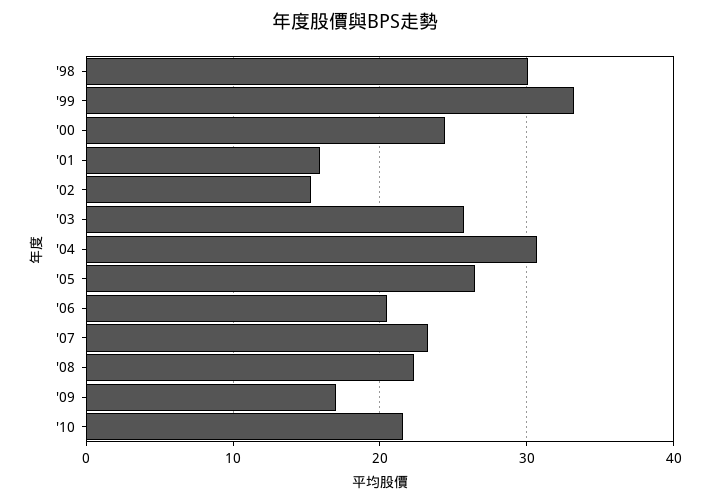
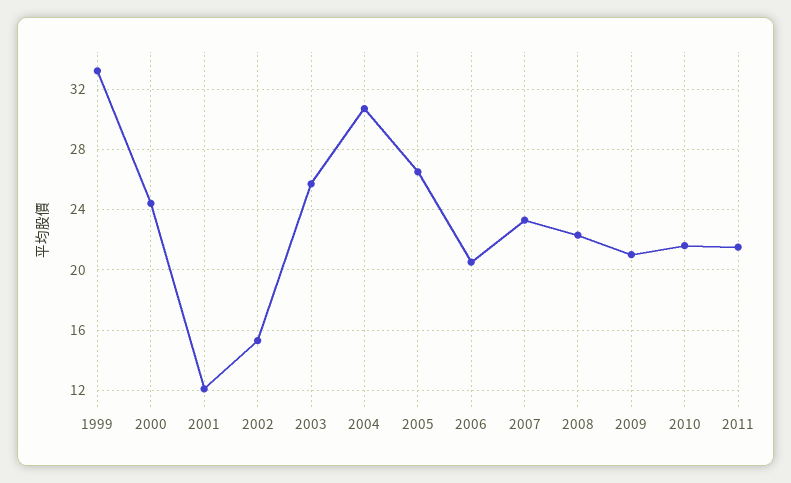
'98: 30 -> none
'01: 16 -> 12
'09: 17 -> 21
2011: none -> 21.5

